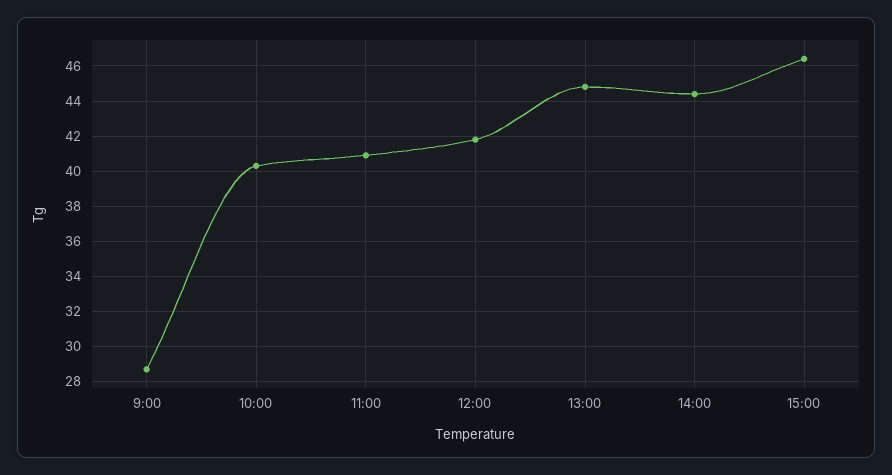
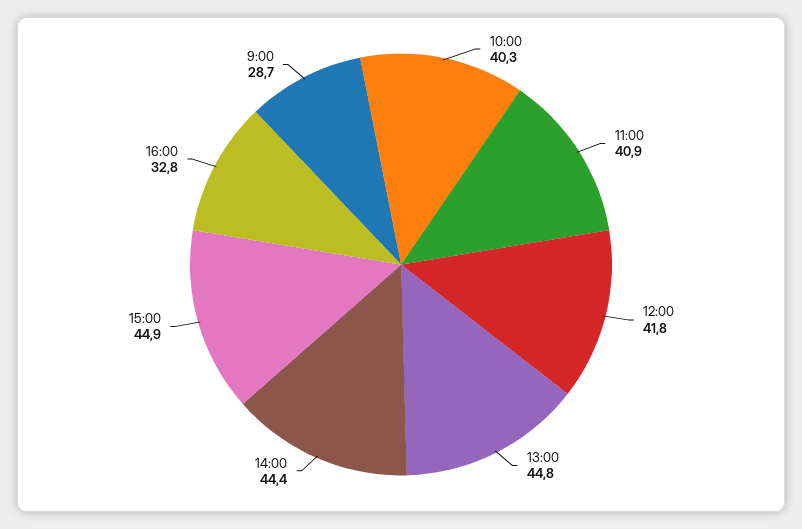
15:00: 46.5 -> 44.9
16:00: none -> 32.8

